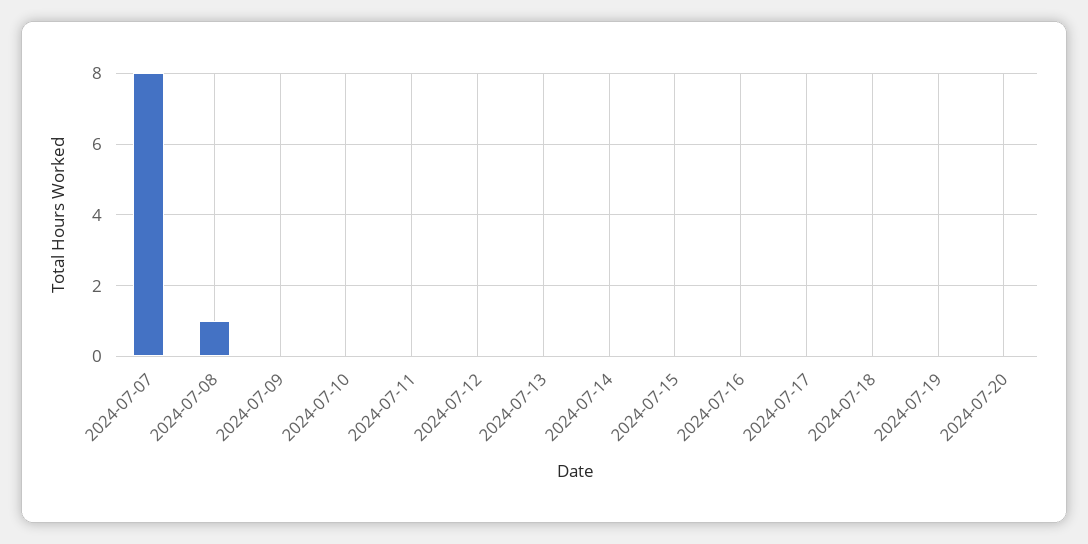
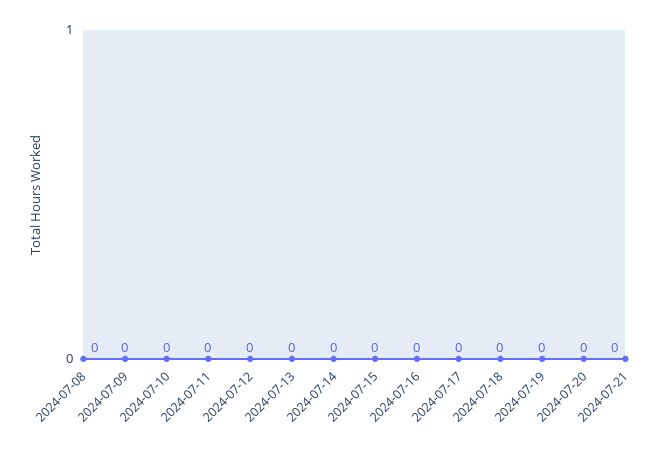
2024-07-07: 8 -> none
2024-07-08: 1 -> 0
2024-07-21: none -> 0

